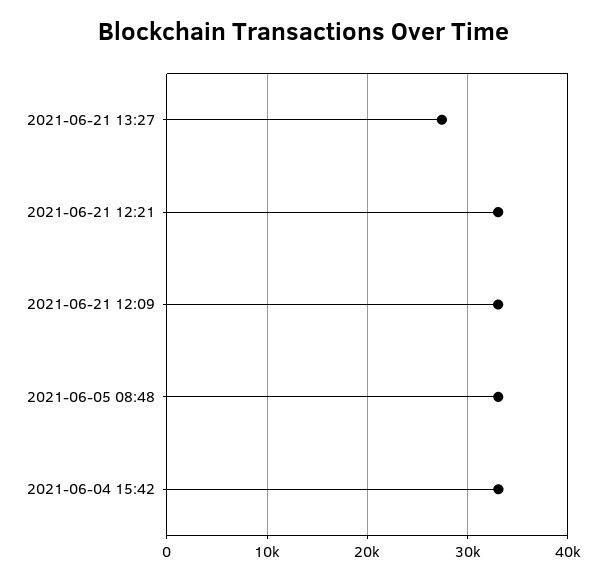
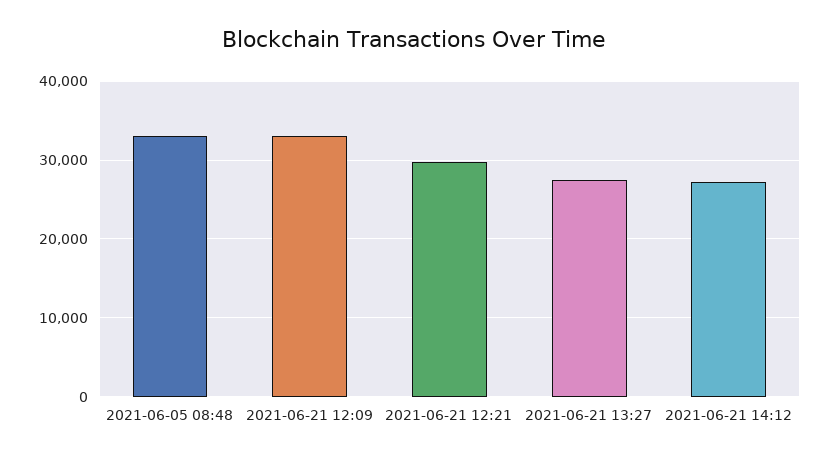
2021-06-21 12:21: 33000 -> 30000
2021-06-04 15:42: 33000 -> none
2021-06-21 14:12: none -> 27000

